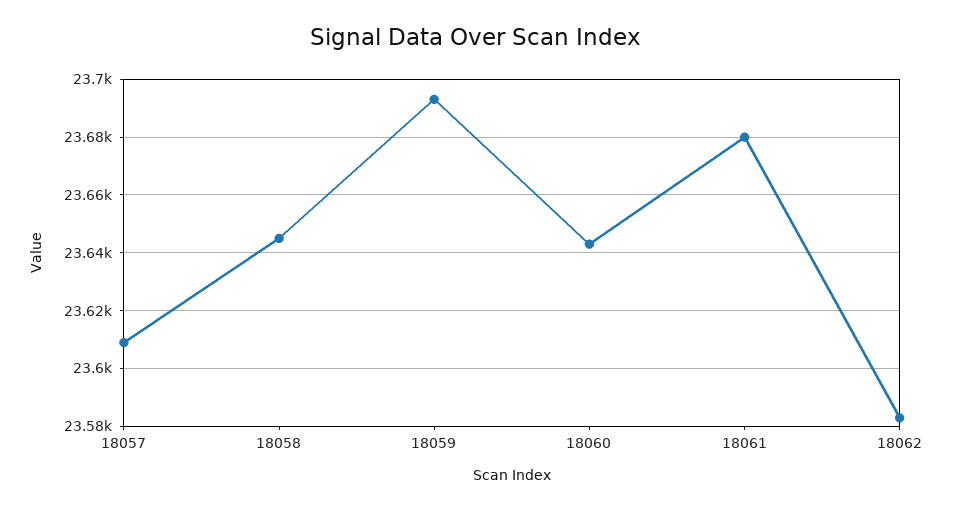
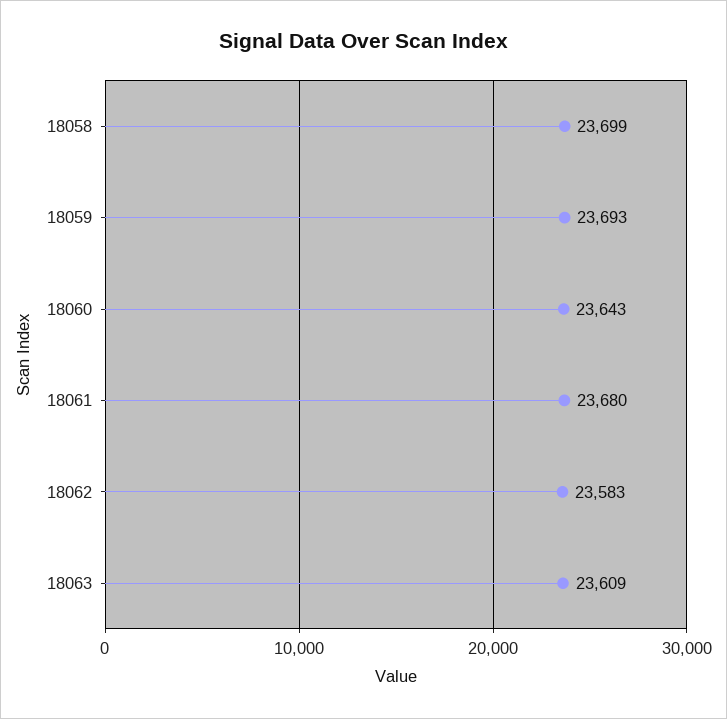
18057: 23610 -> none
18058: 23645 -> 23699
18063: none -> 23609

